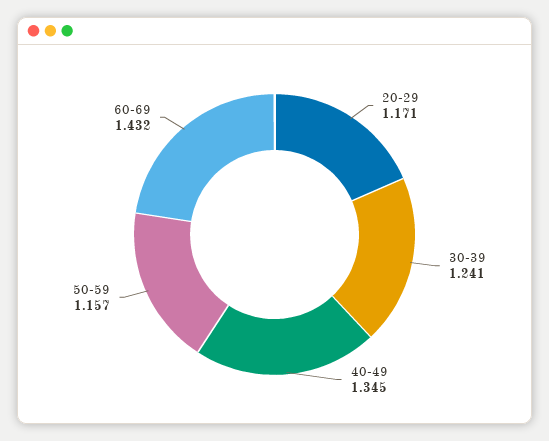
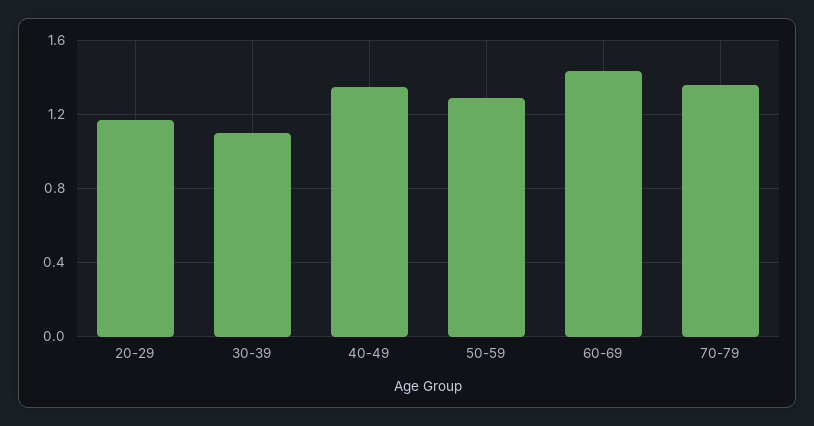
30-39: 1.241 -> 1.1
50-59: 1.157 -> 1.3
70-79: none -> 1.35

